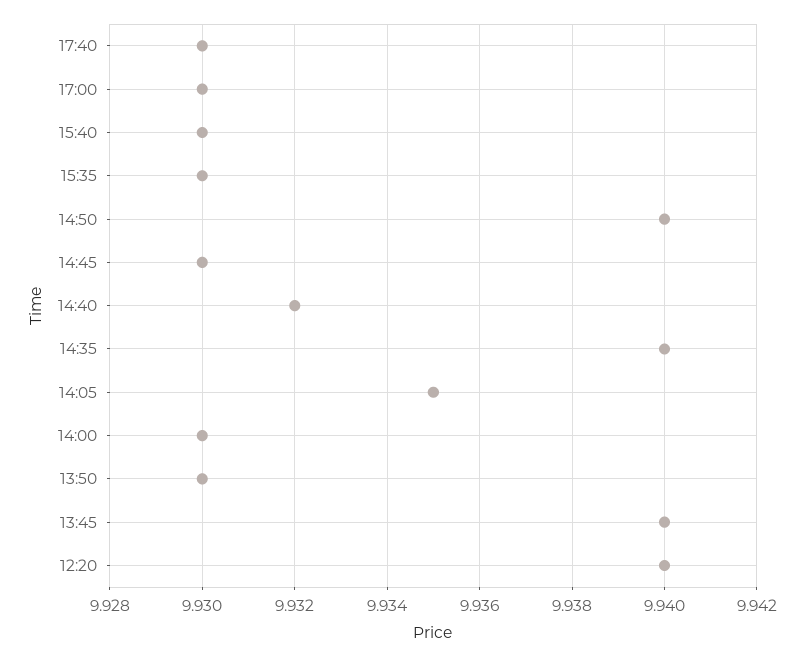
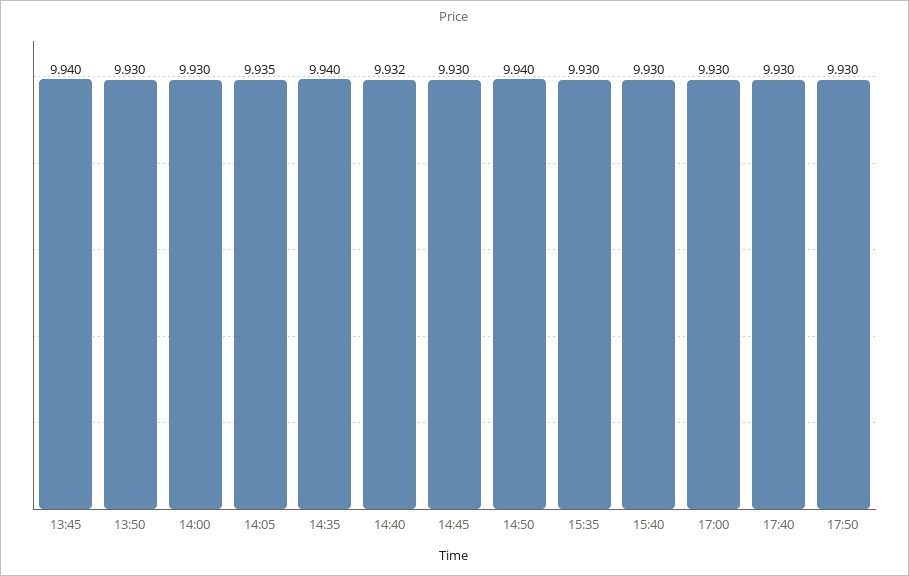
12:20: 9.94 -> none
17:50: none -> 9.93

